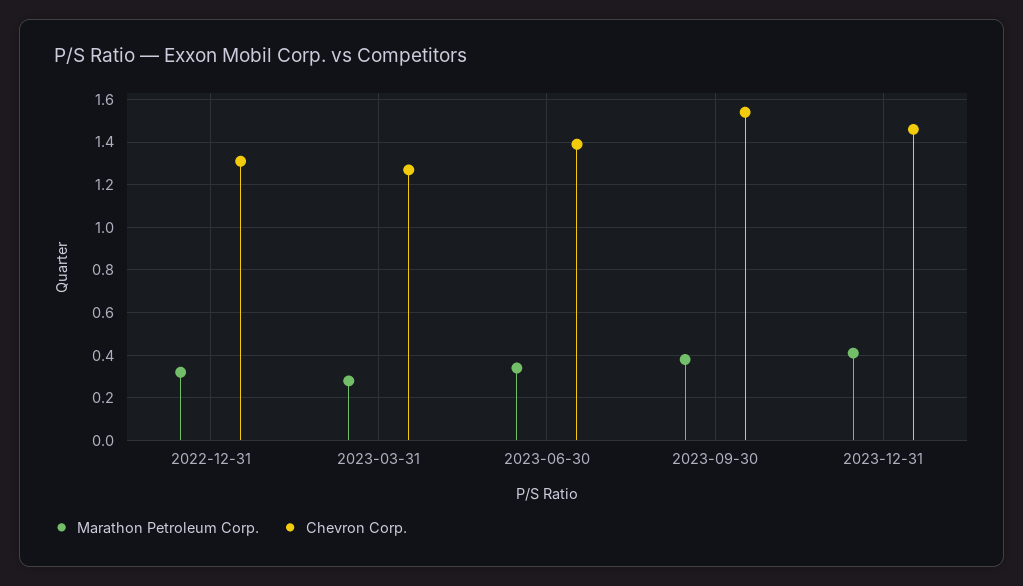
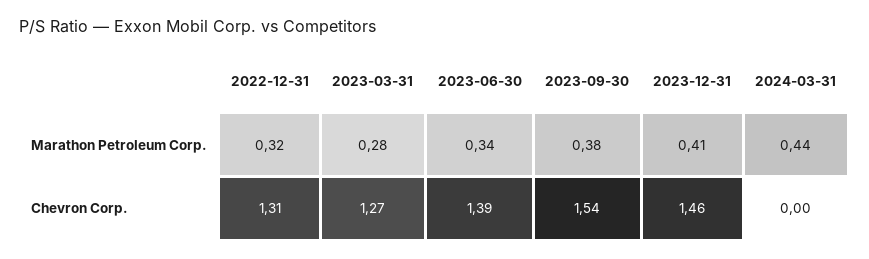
Marathon Petroleum Corp., 2024-03-31: none -> 0.44
Chevron Corp., 2024-03-31: none -> 0

